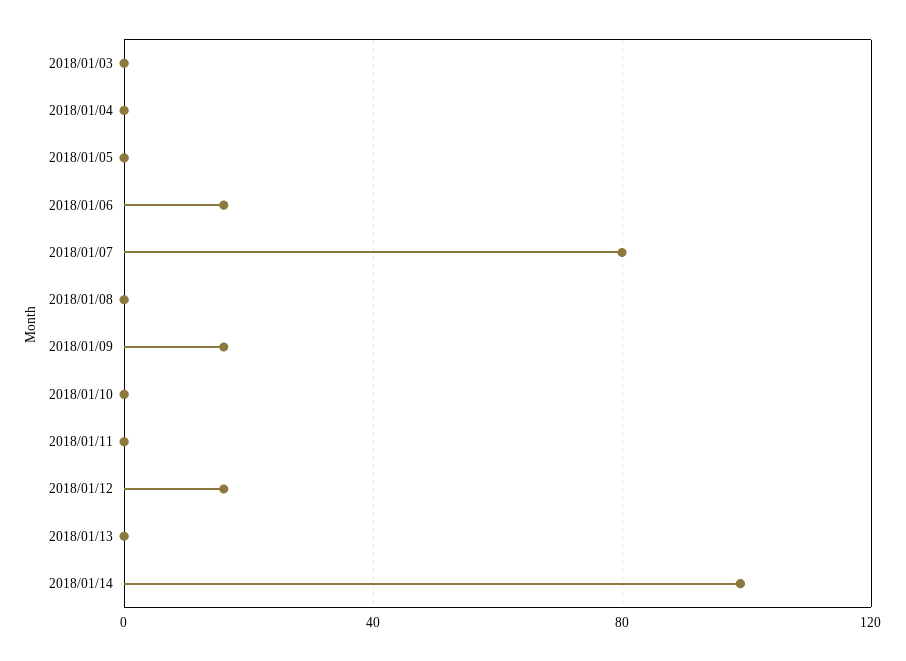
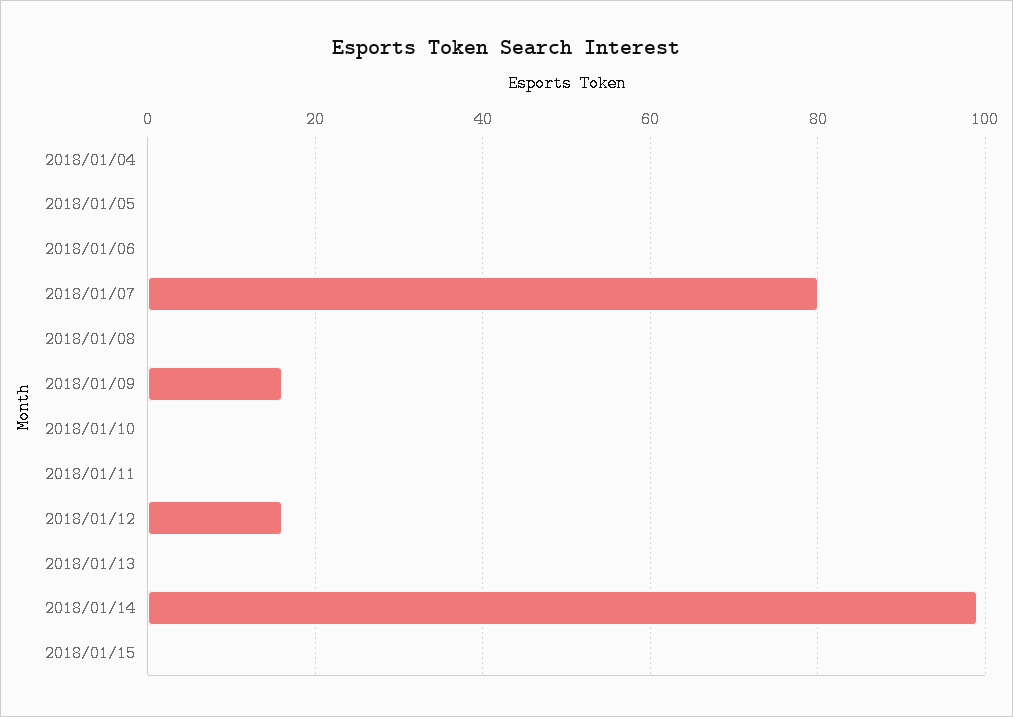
2018/01/03: 0 -> none
2018/01/06: 15 -> 0
2018/01/15: none -> 0

